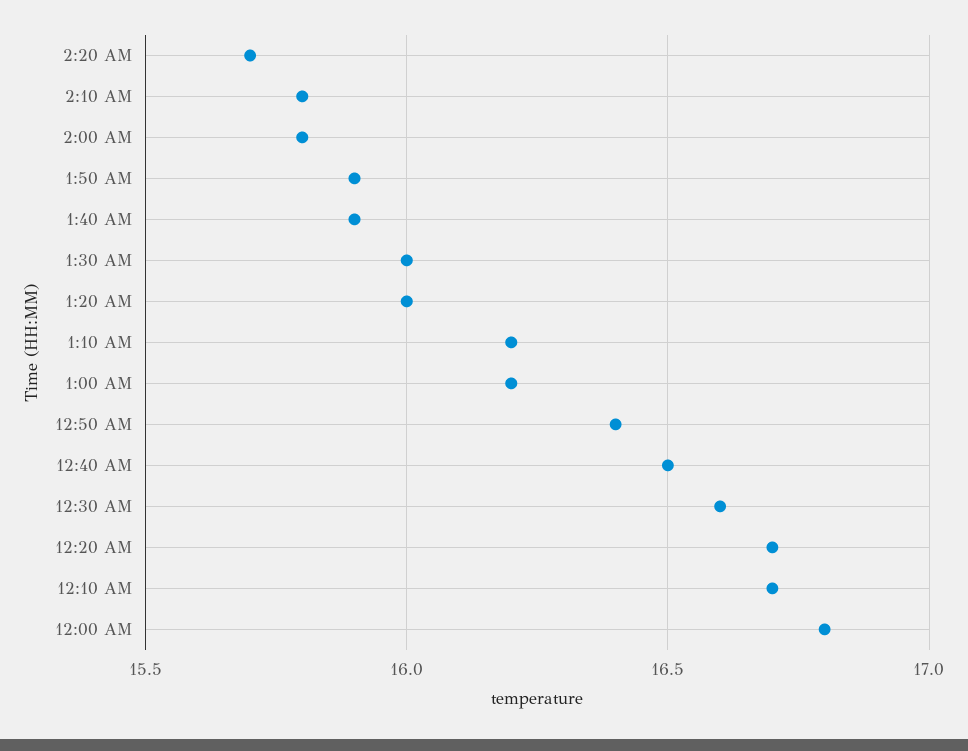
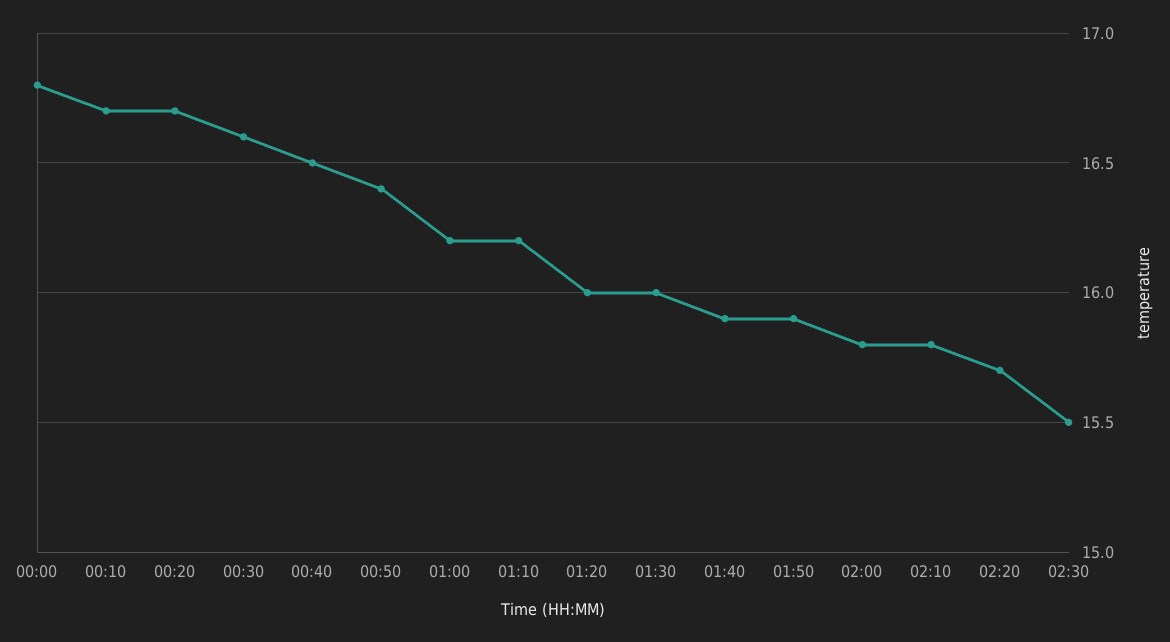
02:30: none -> 15.5

